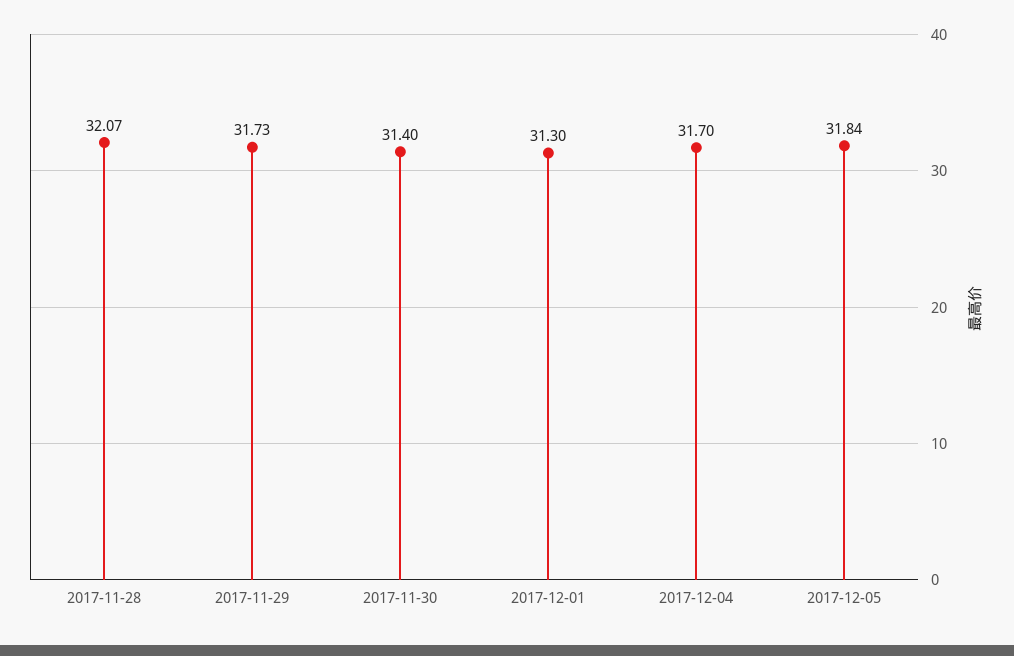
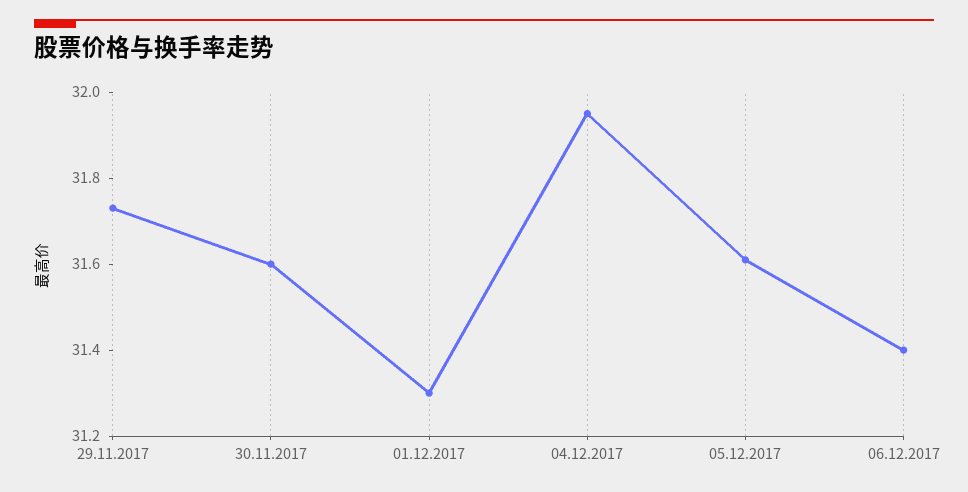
2017-11-28: 32.07 -> none
2017-11-30: 31.4 -> 31.6
2017-12-04: 31.7 -> 31.95
2017-12-05: 31.84 -> 31.6
06.12.2017: none -> 31.4

